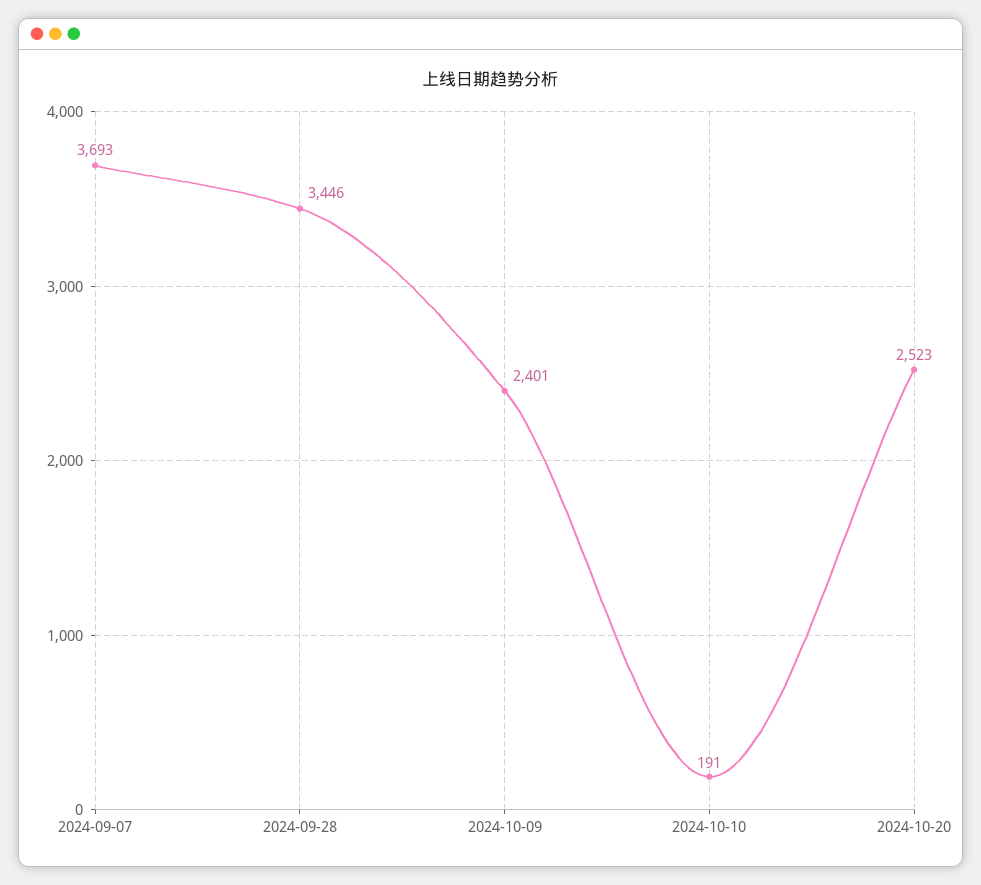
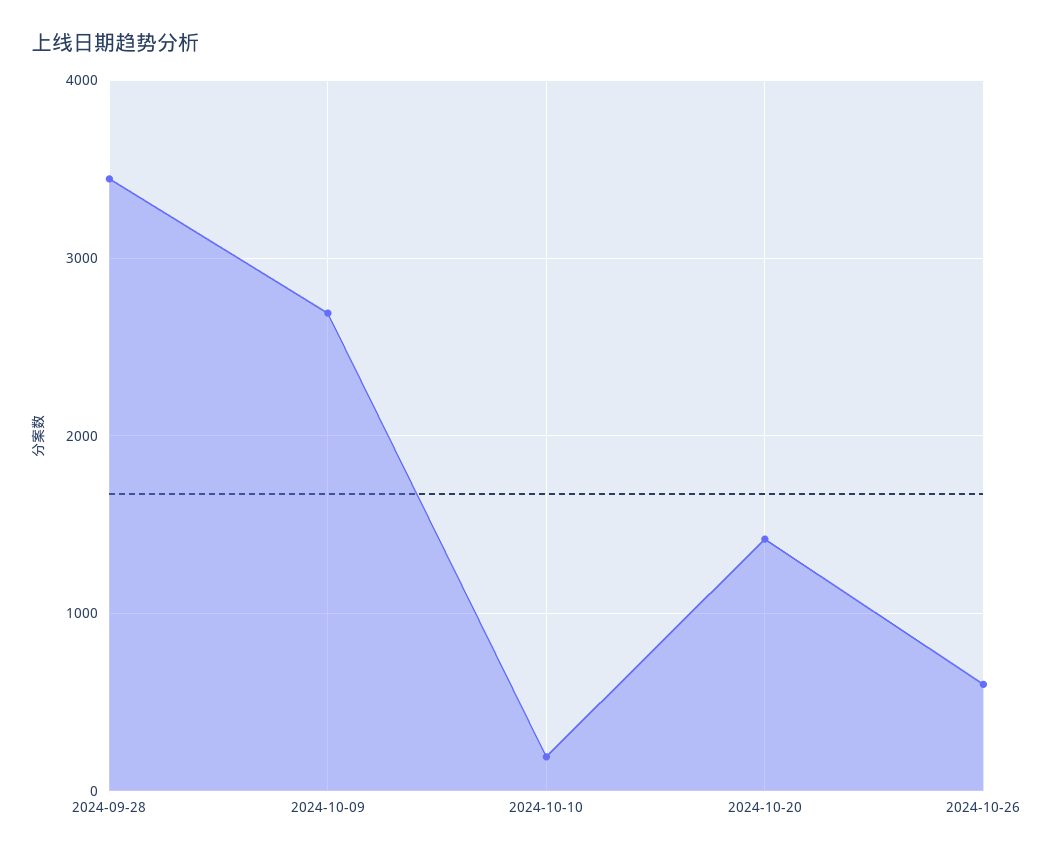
2024-09-07: 3693 -> none
2024-10-09: 2401 -> 2700
2024-10-20: 2523 -> 1400
2024-10-26: none -> 600

